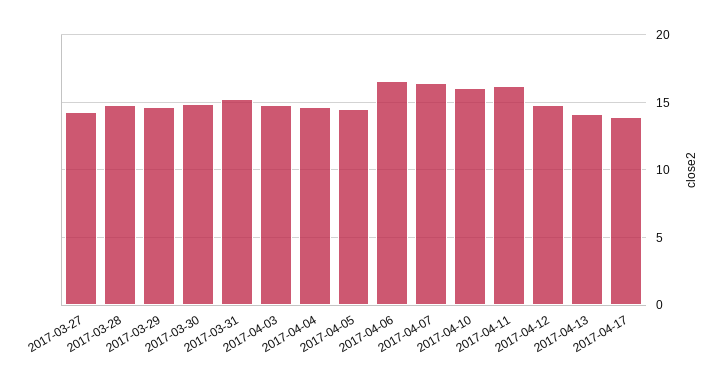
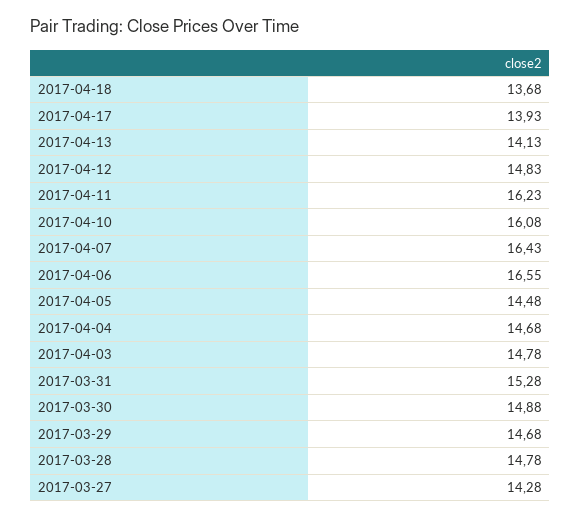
2017-04-18: none -> 13.68

